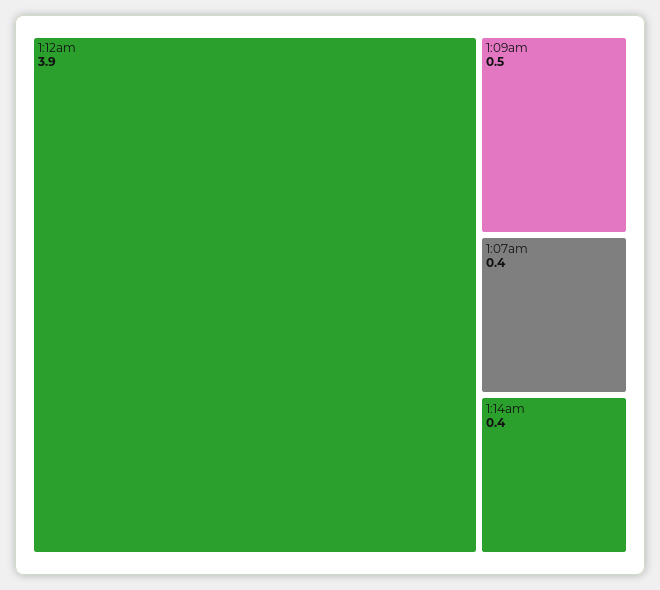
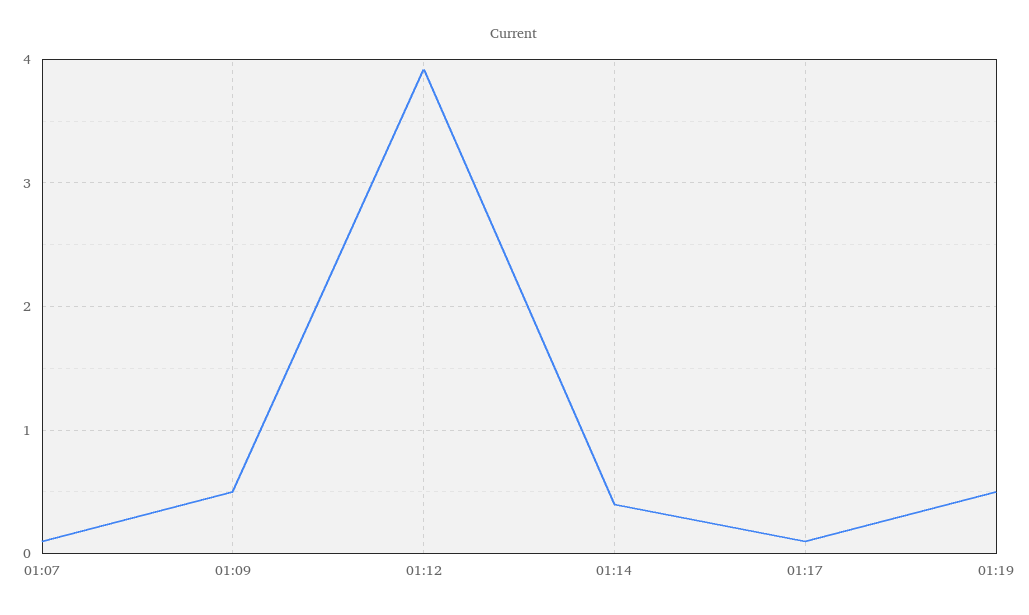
1:07am: 0.4 -> 0.1
01:17: none -> 0.1
01:19: none -> 0.5

